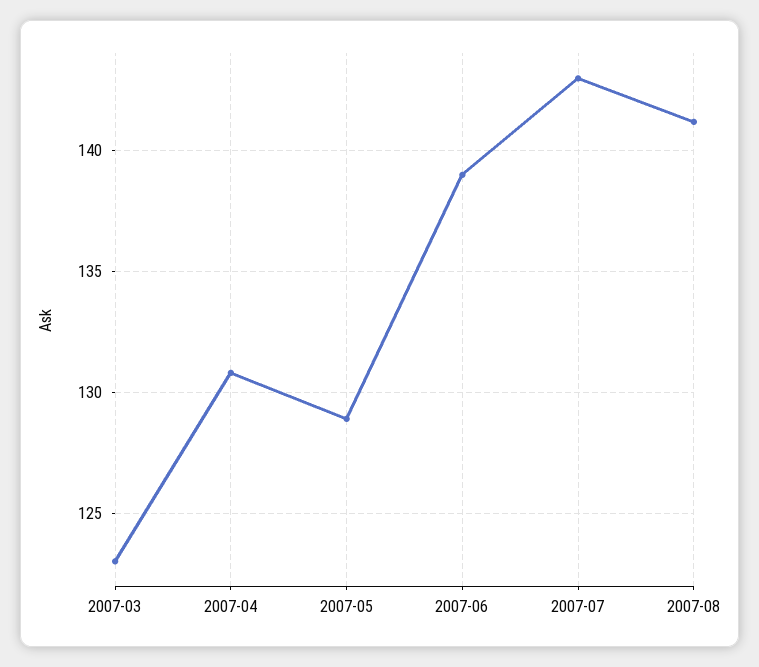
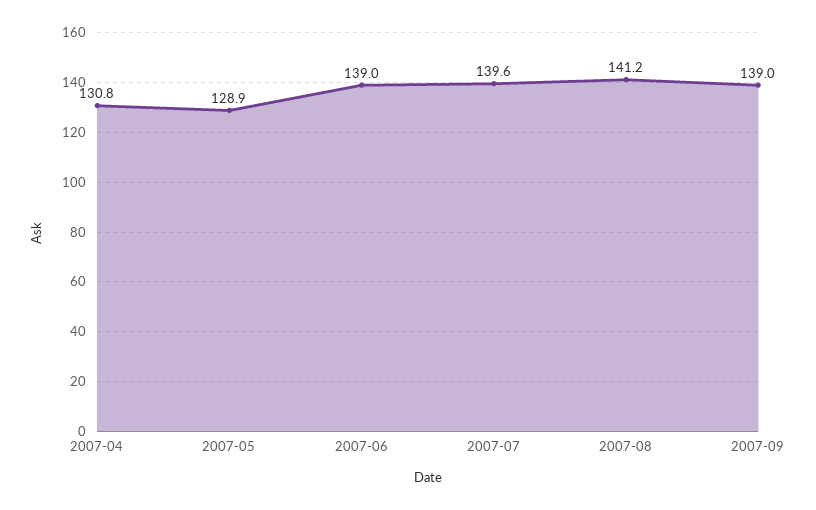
2007-03: 123 -> none
2007-07: 143 -> 139.6
2007-09: none -> 139

